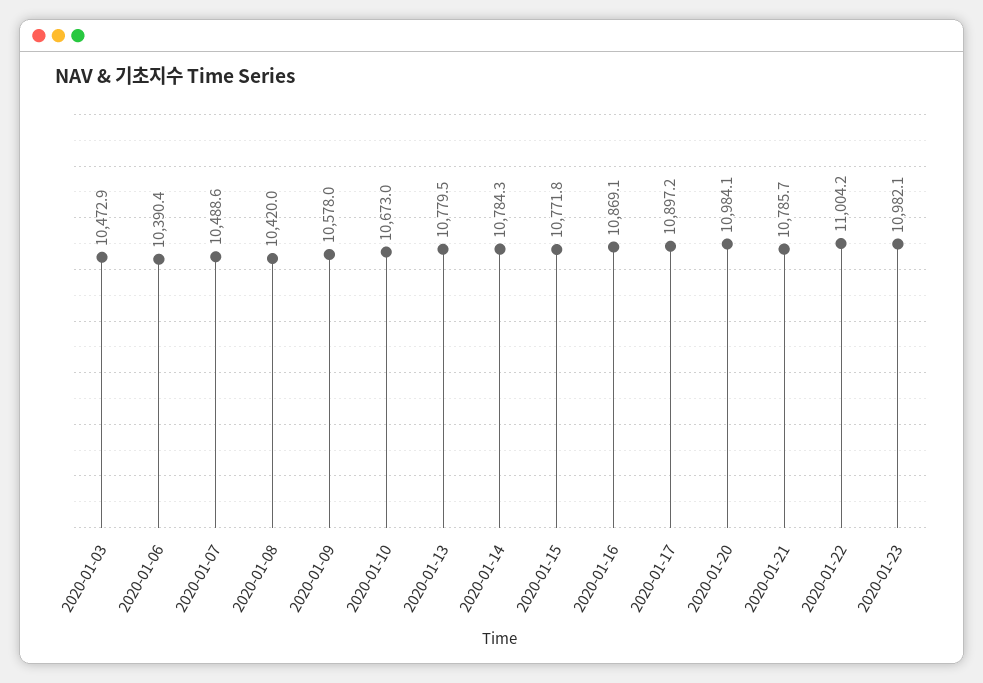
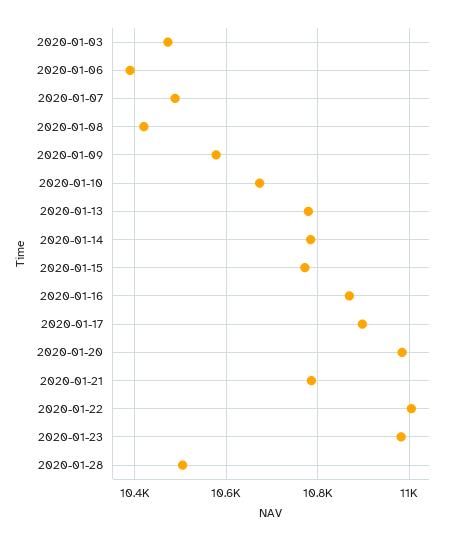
2020-01-28: none -> 10500

